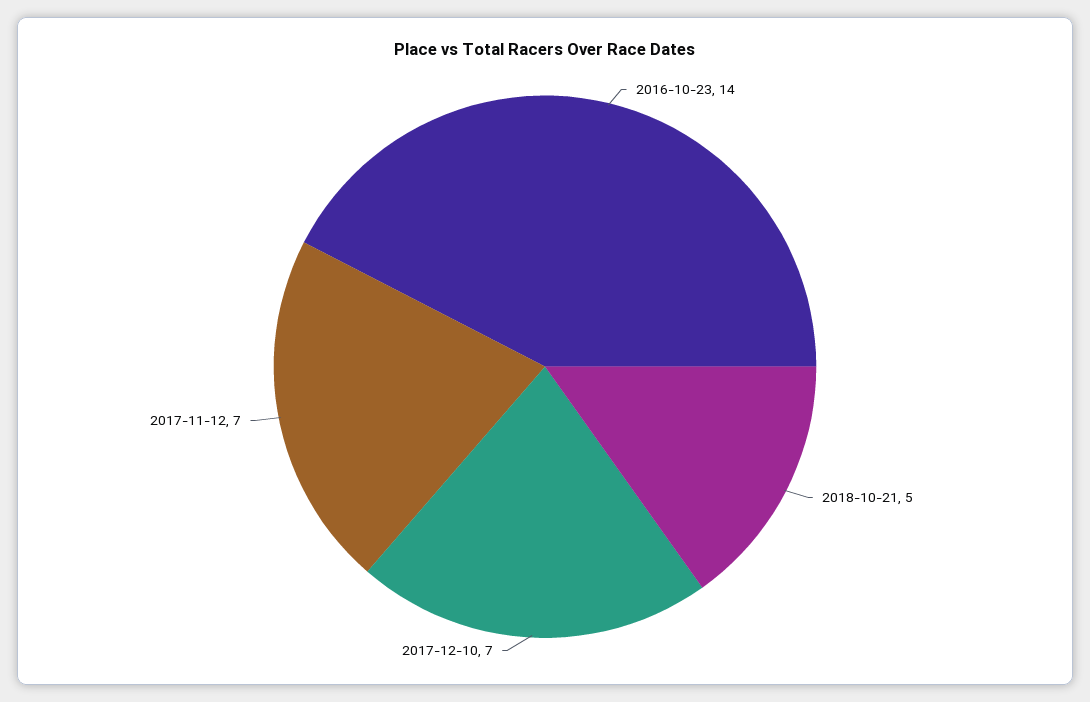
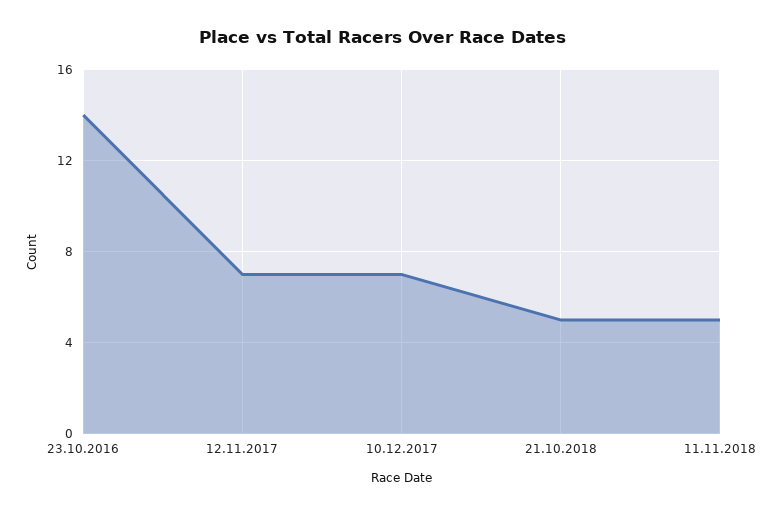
11.11.2018: none -> 5

